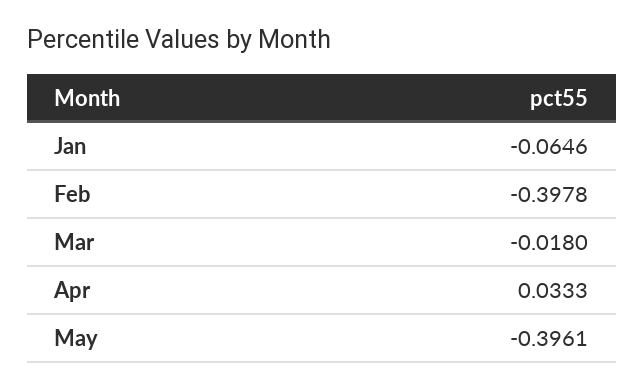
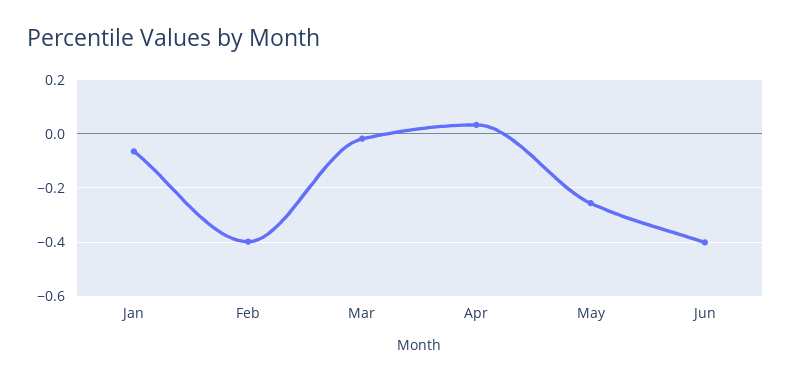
May: -0.3961 -> -0.25
Jun: none -> -0.4

